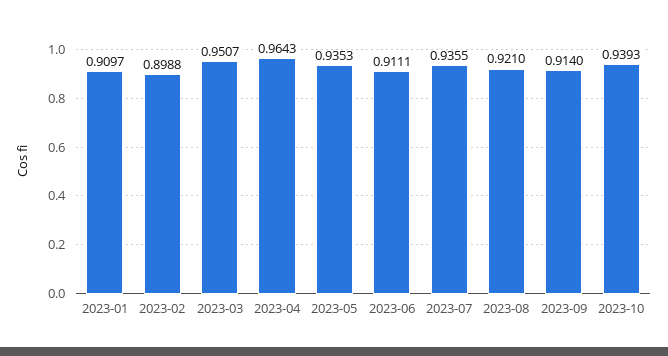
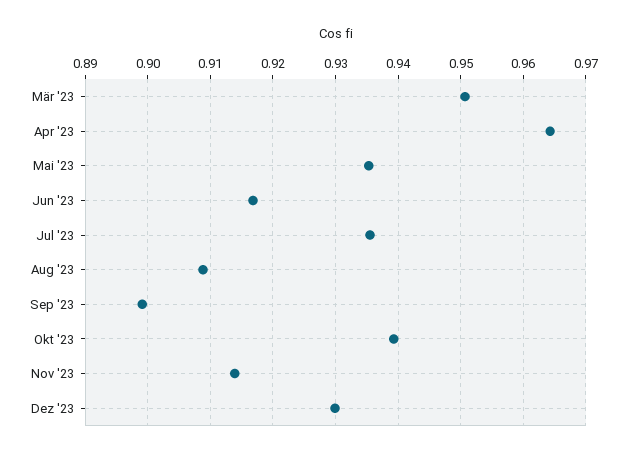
2023-01: 0.9097 -> none
2023-02: 0.8988 -> none
2023-06: 0.9111 -> 0.917
2023-08: 0.921 -> 0.909
2023-09: 0.914 -> 0.899
Nov '23: none -> 0.914
Dez '23: none -> 0.93

